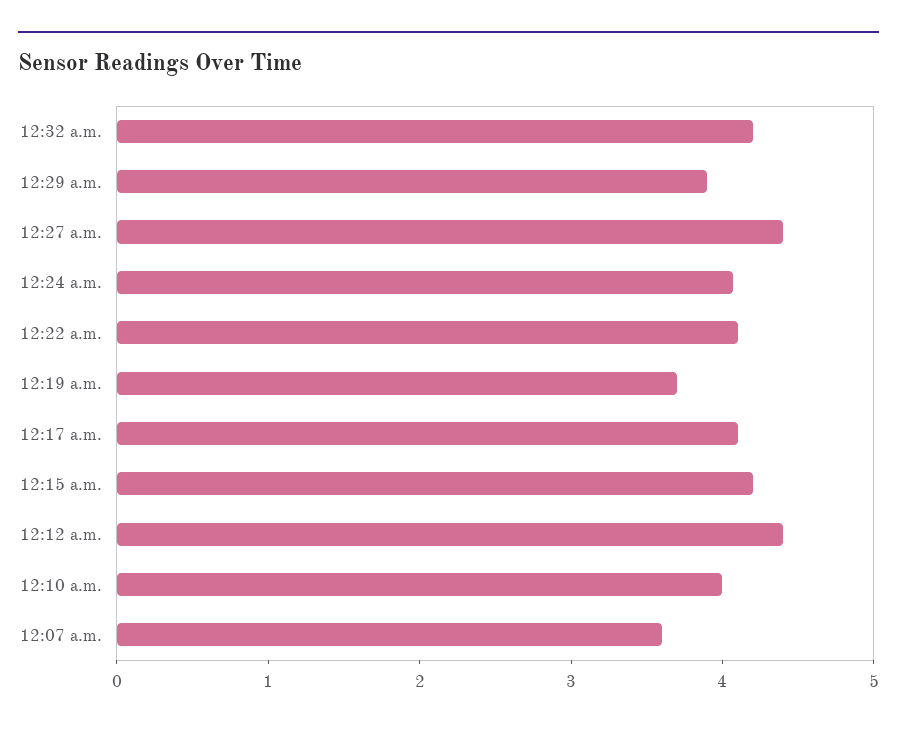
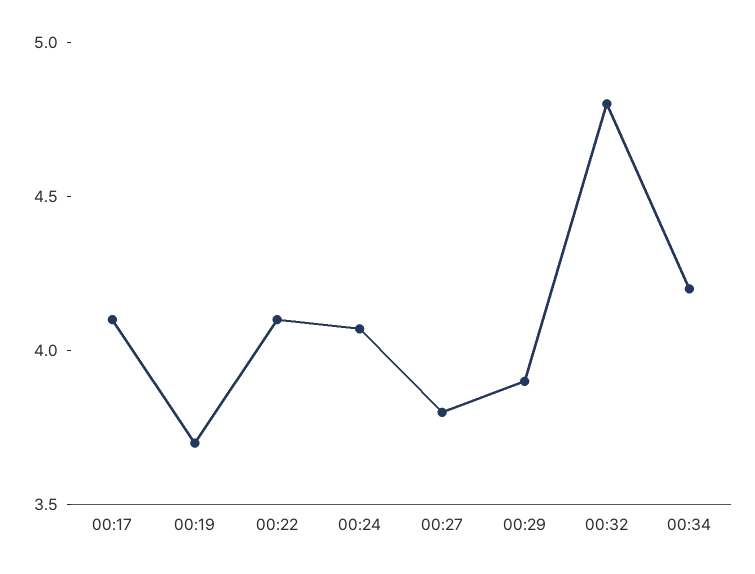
12:32 a.m.: 4.2 -> 4.8
12:27 a.m.: 4.4 -> 3.8
12:15 a.m.: 4.2 -> none
12:12 a.m.: 4.4 -> none
12:10 a.m.: 4 -> none
12:07 a.m.: 3.6 -> none
00:34: none -> 4.2

